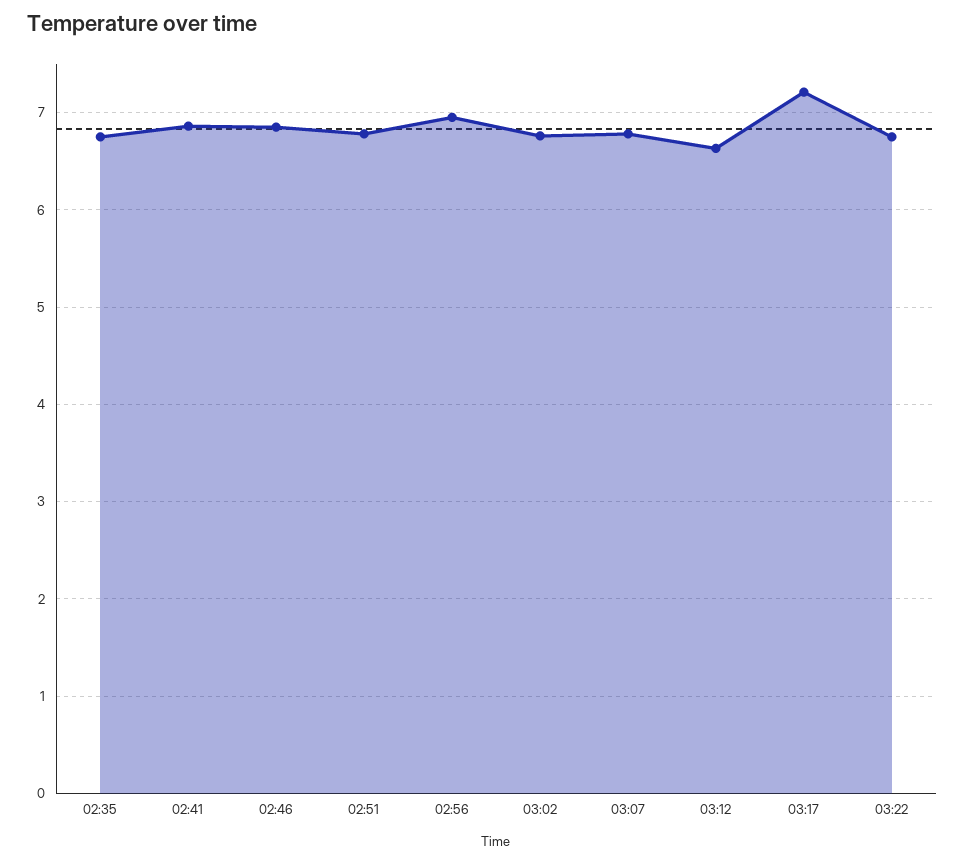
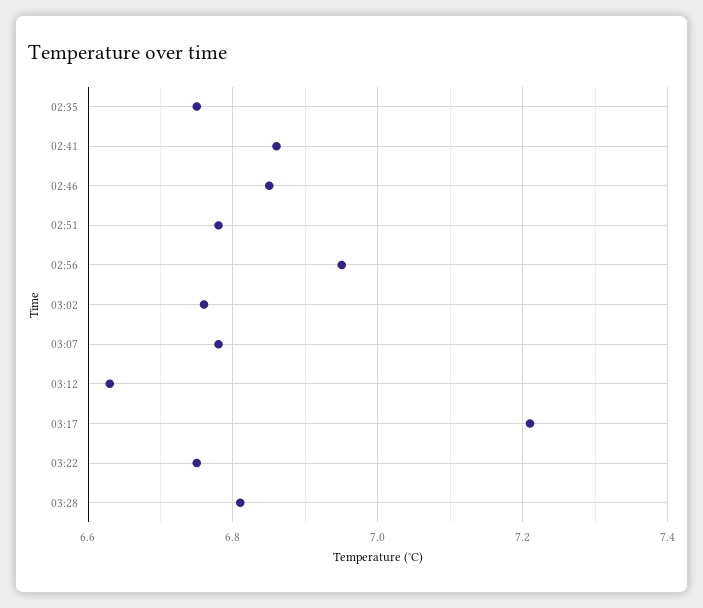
03:28: none -> 6.8

